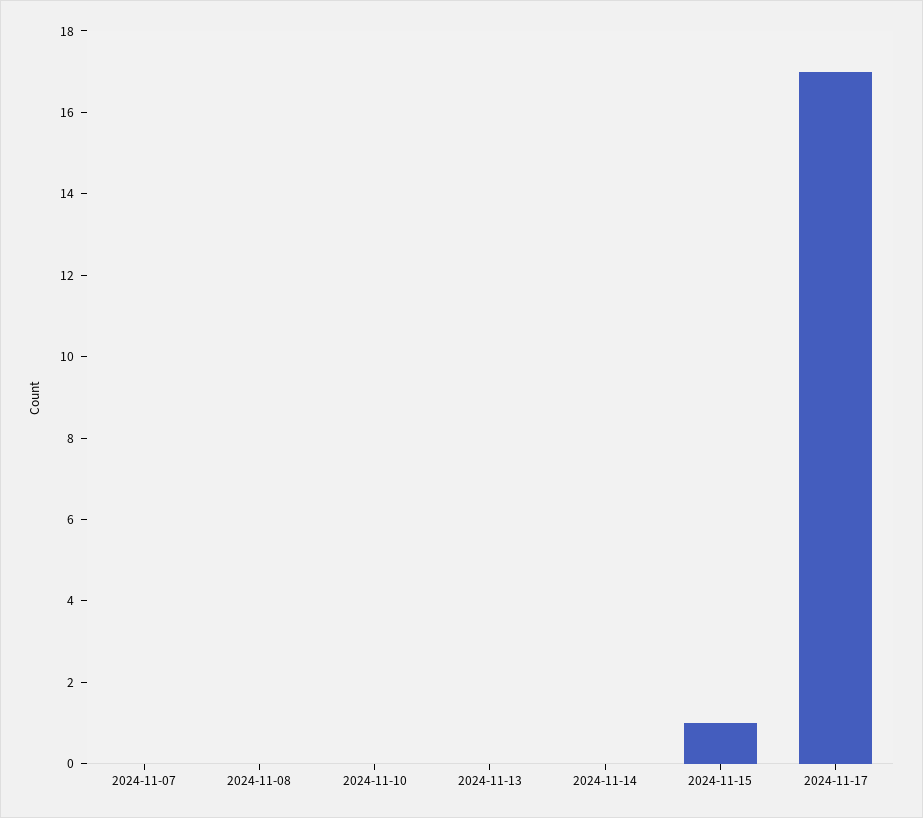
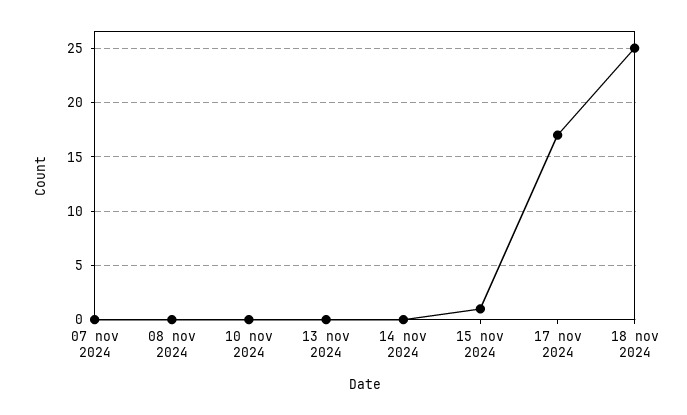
18 nov 2024: none -> 25

